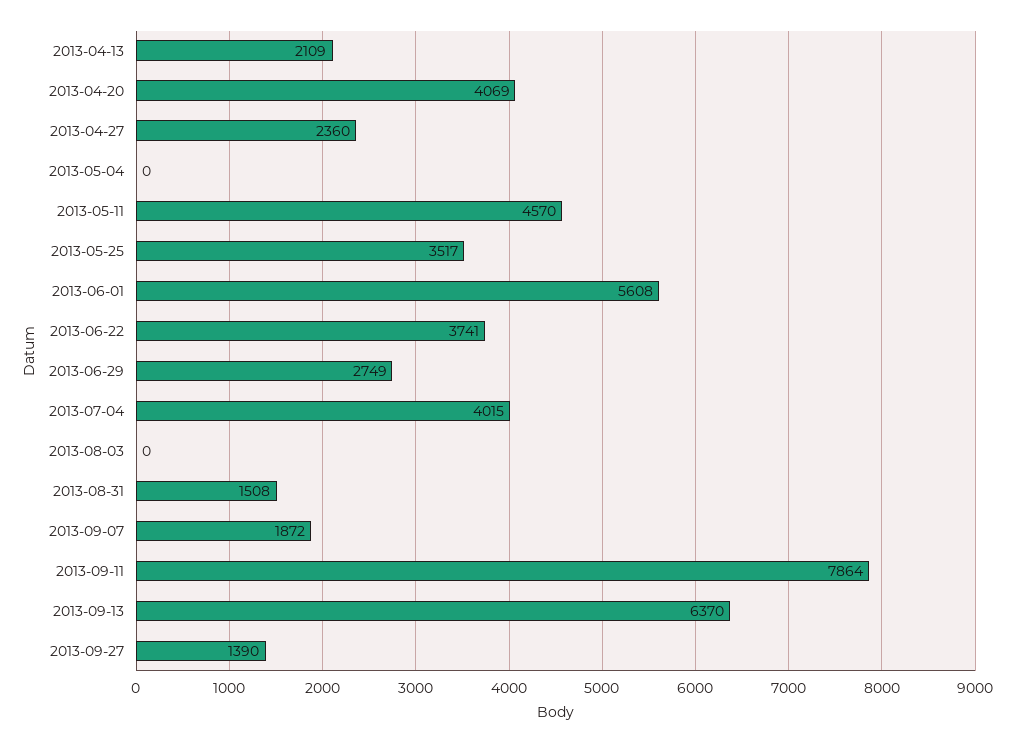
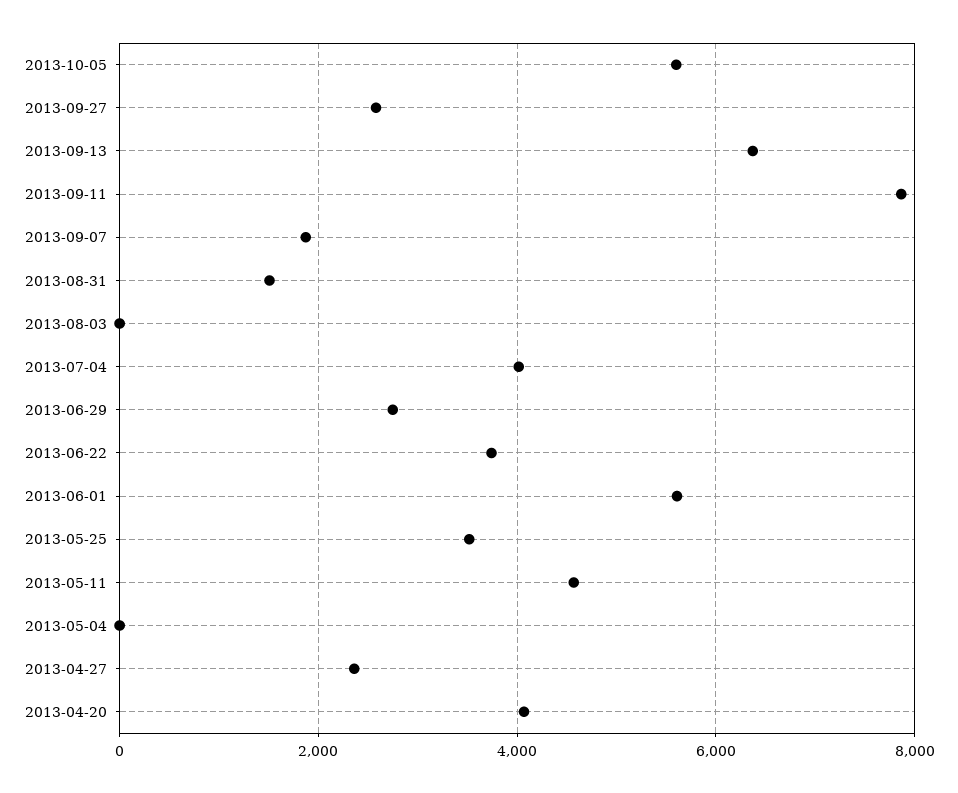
2013-04-13: 2109 -> none
2013-09-27: 1390 -> 2600
2013-10-05: none -> 5600

